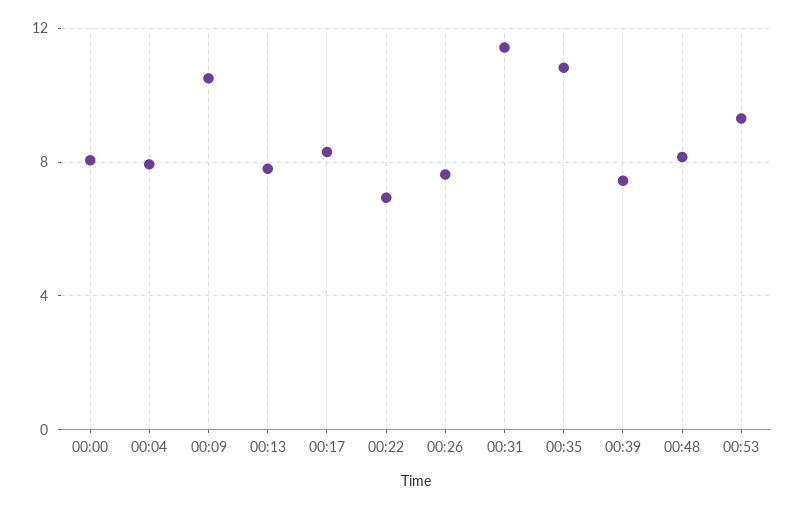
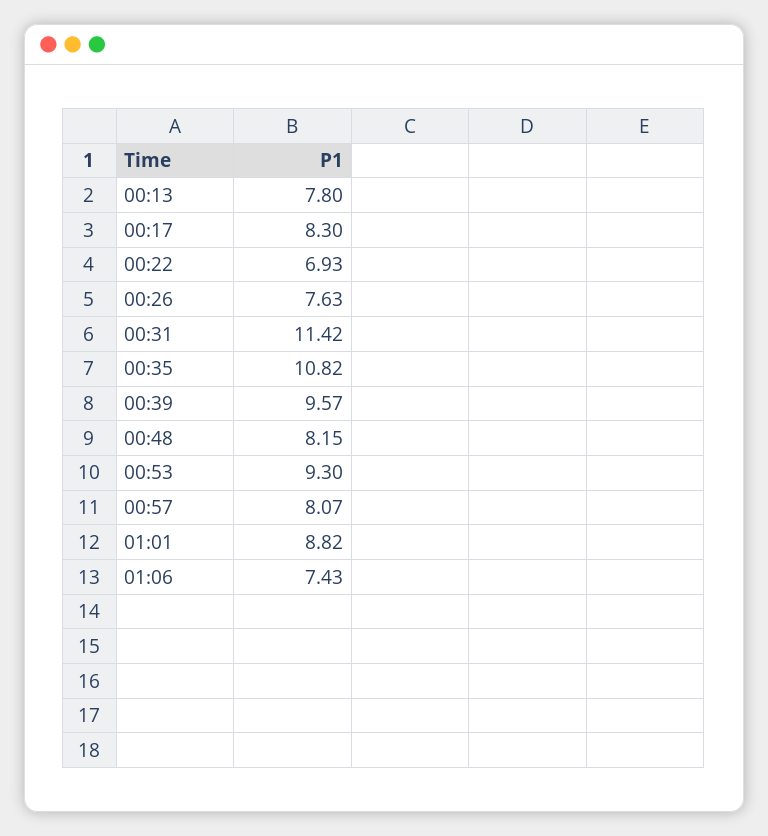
00:00: 8 -> none
00:04: 8 -> none
00:09: 10.5 -> none
00:39: 7.5 -> 9.57
00:57: none -> 8.07
01:01: none -> 8.82
01:06: none -> 7.43

